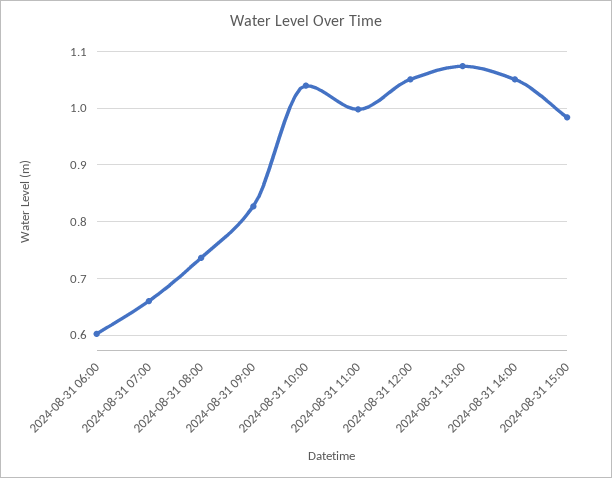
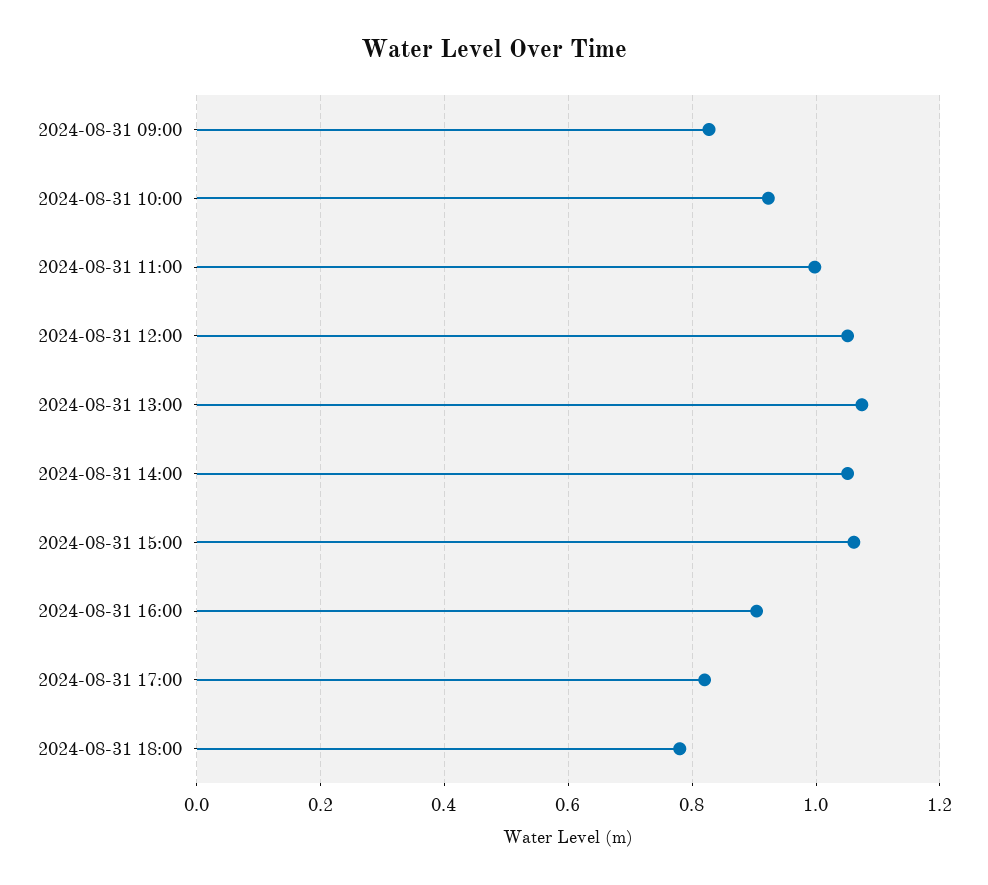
2024-08-31 06:00: 0.6 -> none
2024-08-31 07:00: 0.66 -> none
2024-08-31 08:00: 0.74 -> none
2024-08-31 10:00: 1.04 -> 0.92
2024-08-31 15:00: 0.98 -> 1.06
2024-08-31 16:00: none -> 0.9
2024-08-31 17:00: none -> 0.82
2024-08-31 18:00: none -> 0.78

